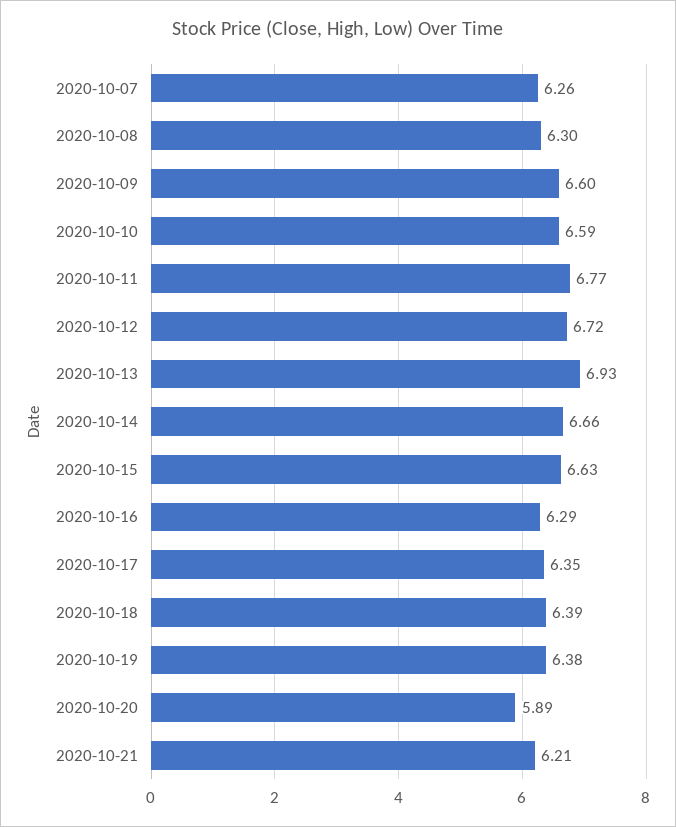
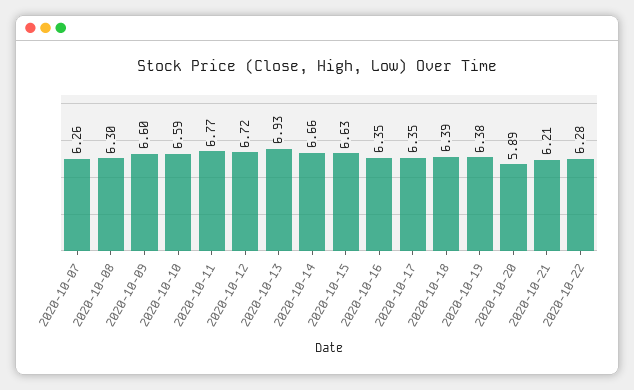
2020-10-16: 6.29 -> 6.35
2020-10-22: none -> 6.28

